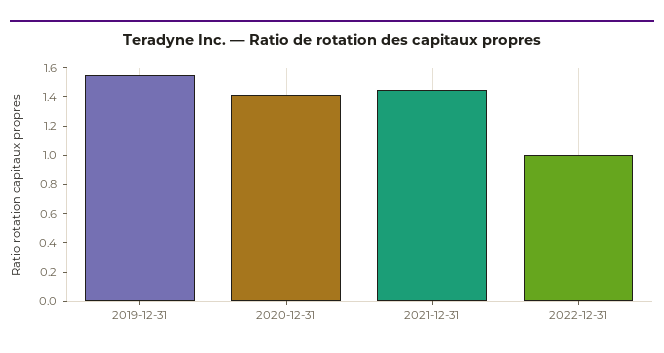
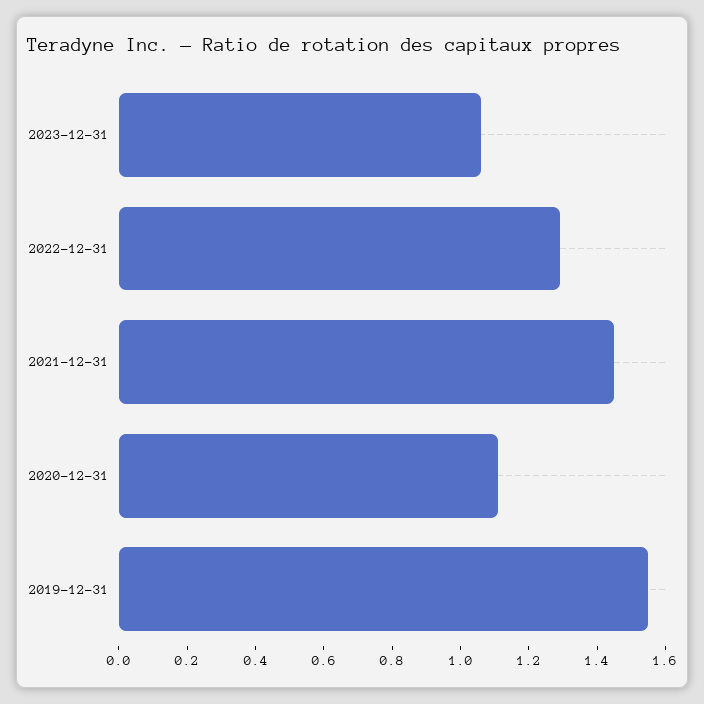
2020-12-31: 1.4 -> 1.1
2022-12-31: 1 -> 1.3
2023-12-31: none -> 1.05

